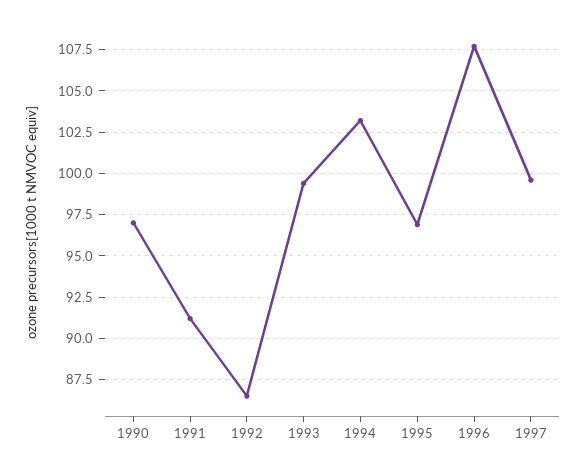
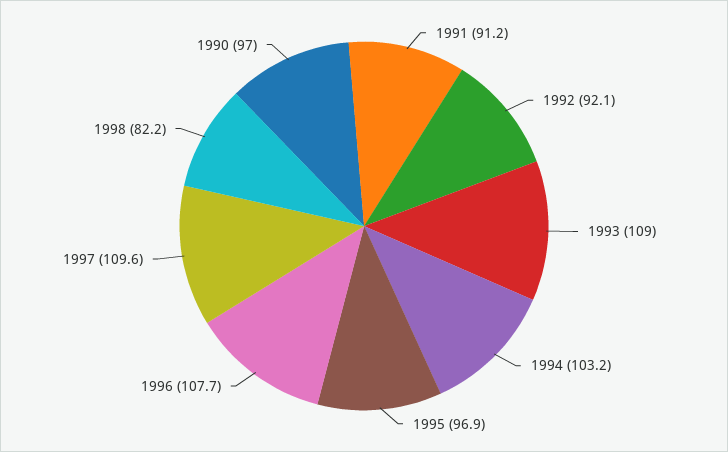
1992: 86.5 -> 92.1
1993: 99.5 -> 109
1997: 99.5 -> 109.6
1998: none -> 82.2

